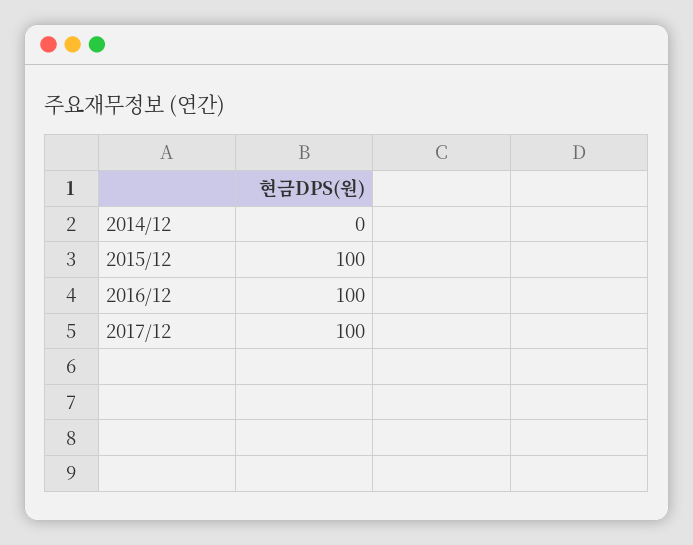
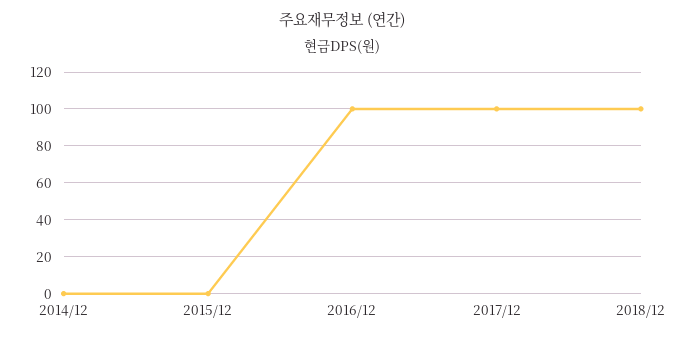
2015/12: 100 -> 0
2018/12: none -> 100

